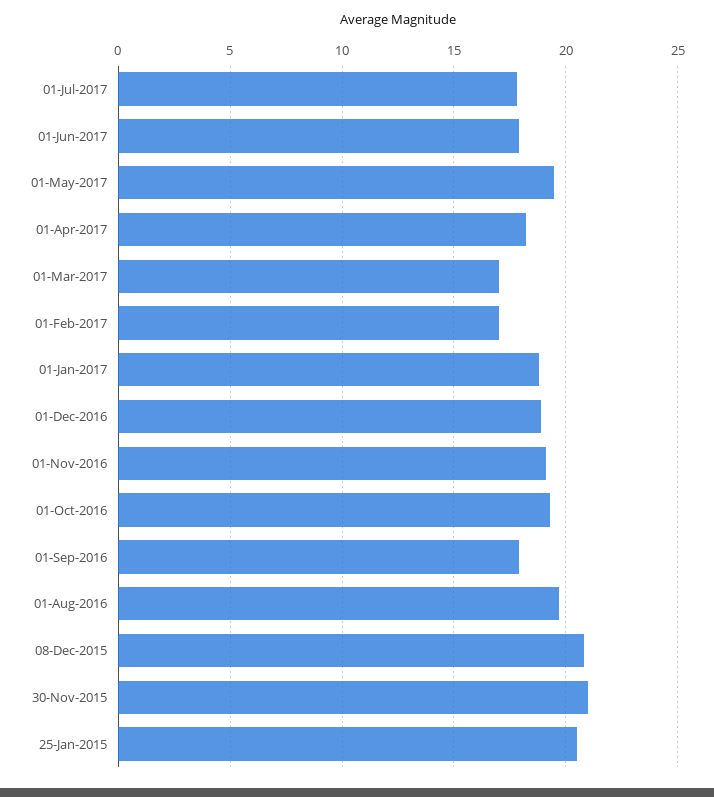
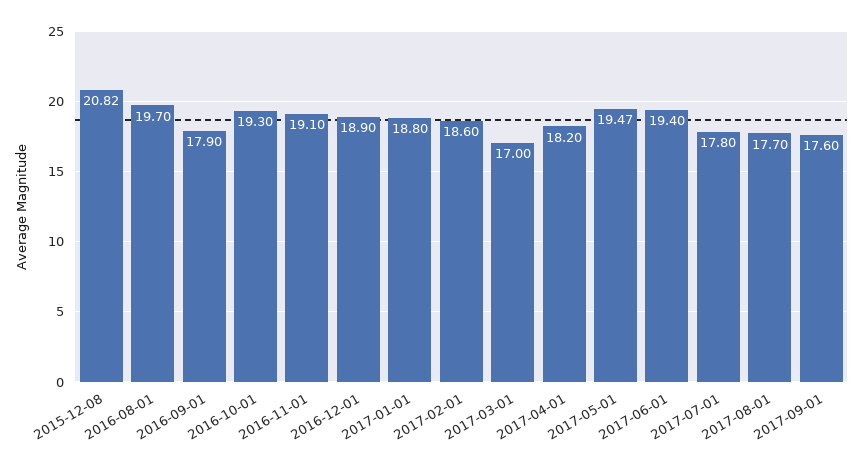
01-Jun-2017: 18 -> 19.4
01-Feb-2017: 17 -> 18.6
30-Nov-2015: 21 -> none
25-Jan-2015: 20.5 -> none
2017-08-01: none -> 17.7
2017-09-01: none -> 17.6

